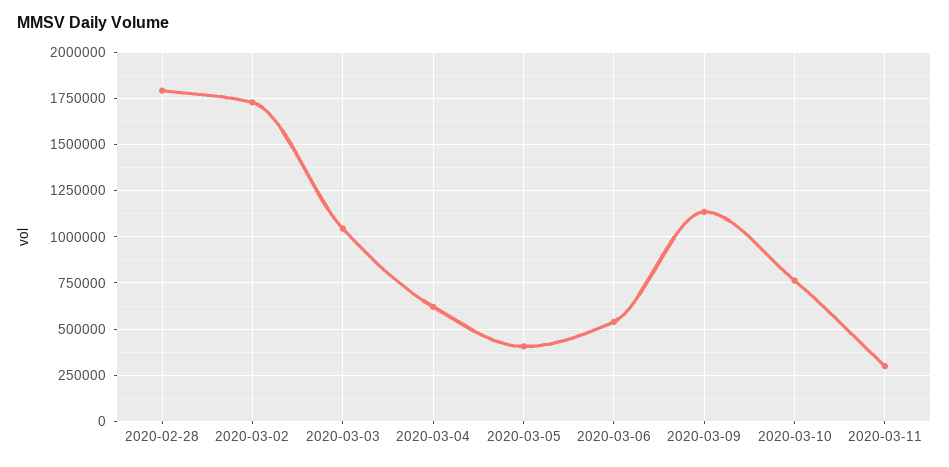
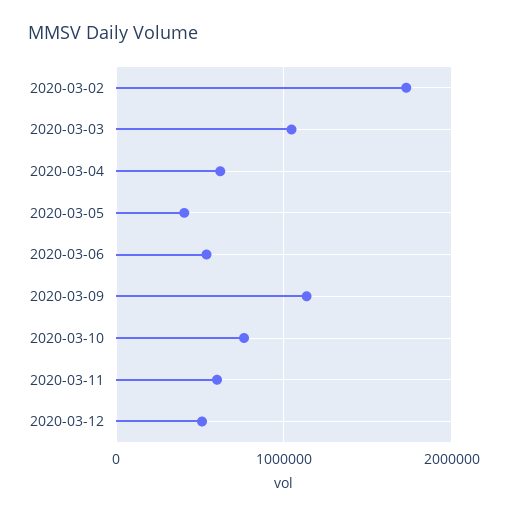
2020-02-28: 1800000 -> none
2020-03-11: 300000 -> 600000
2020-03-12: none -> 500000

